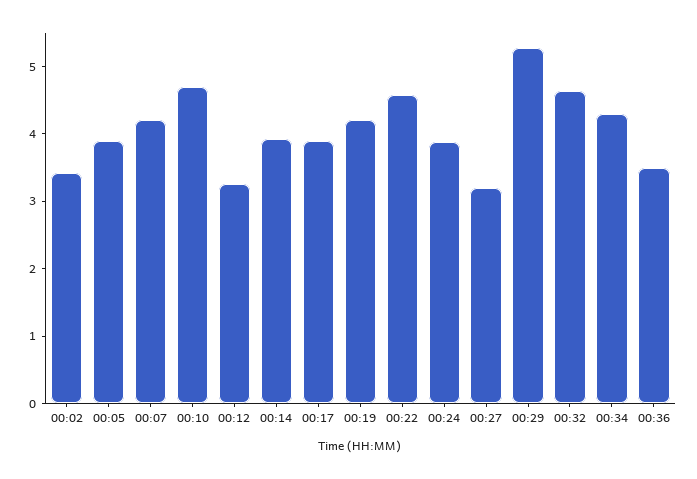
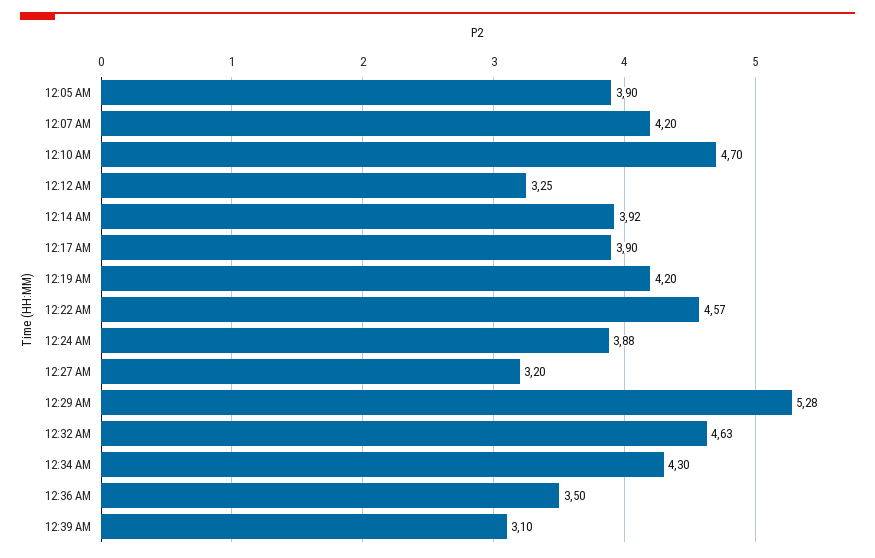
00:02: 3.4 -> none
12:39 AM: none -> 3.1

